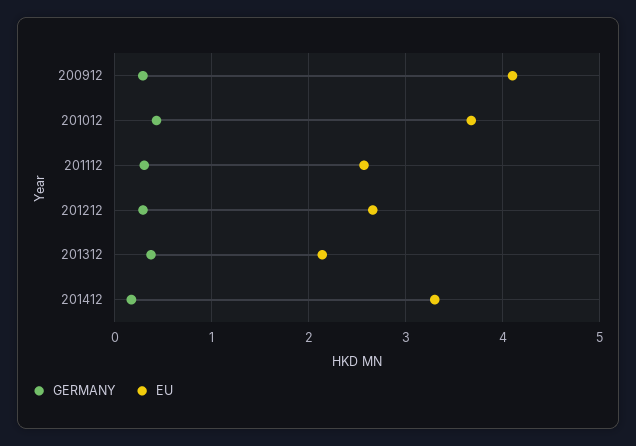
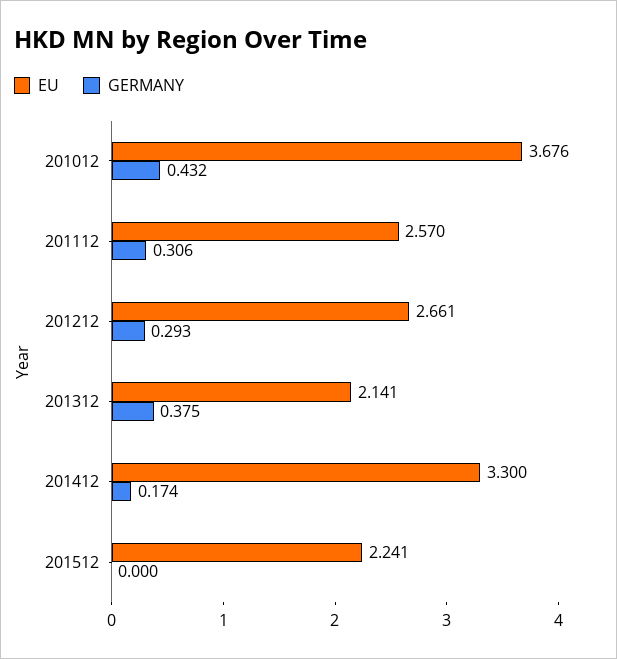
GERMANY, 200912: 0.3 -> none
EU, 200912: 4.1 -> none
EU, 201512: none -> 2.241
GERMANY, 201512: none -> 0

